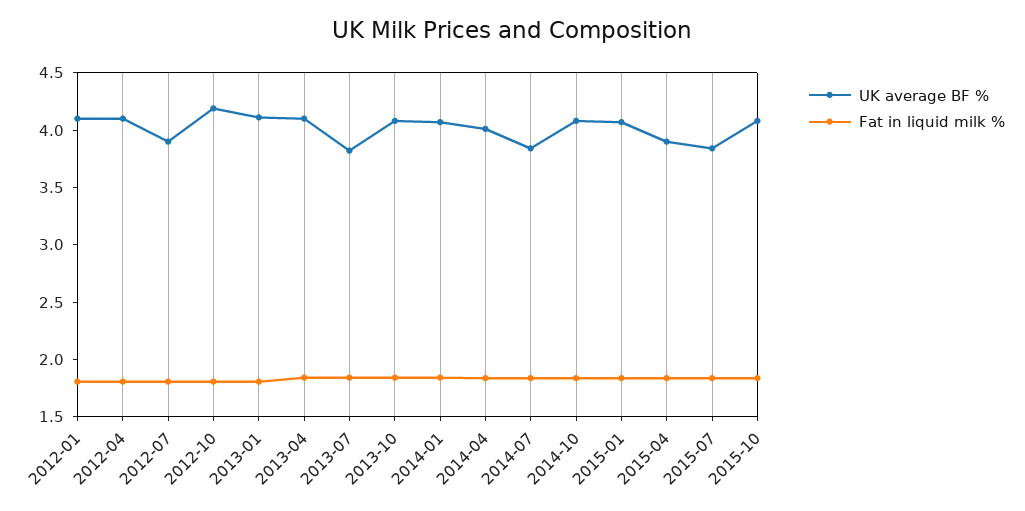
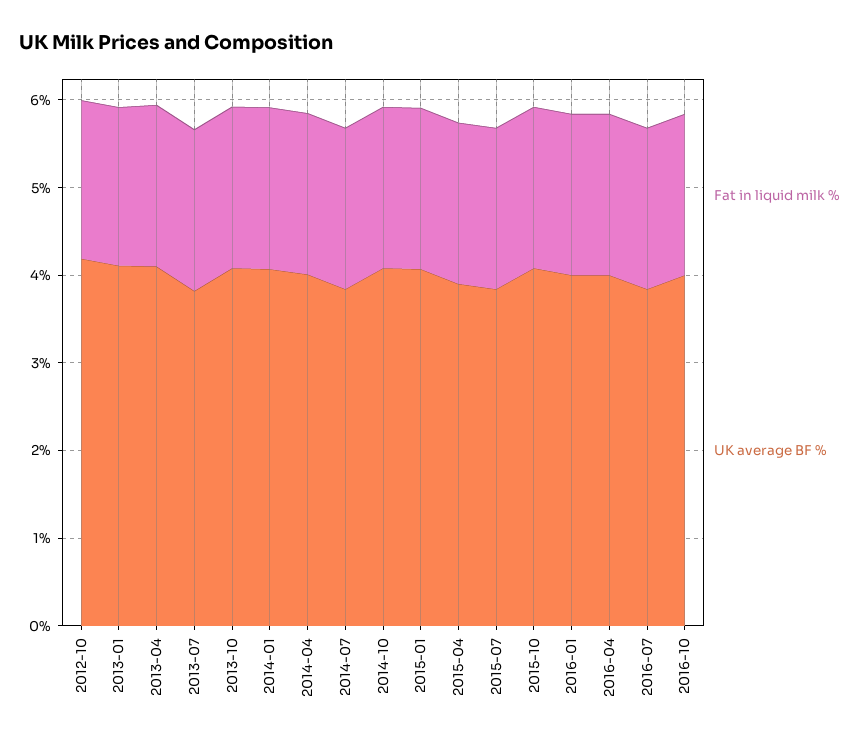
UK average BF %, 2012-01: 4.1 -> none
Fat in liquid milk %, 2012-01: 1.8 -> none
UK average BF %, 2012-04: 4.1 -> none
Fat in liquid milk %, 2012-04: 1.8 -> none
UK average BF %, 2012-07: 3.9 -> none
Fat in liquid milk %, 2012-07: 1.8 -> none
Fat in liquid milk %, 2016-01: none -> 1.8
UK average BF %, 2016-01: none -> 4
Fat in liquid milk %, 2016-04: none -> 1.8
UK average BF %, 2016-04: none -> 4
Fat in liquid milk %, 2016-07: none -> 1.8
UK average BF %, 2016-07: none -> 3.8
Fat in liquid milk %, 2016-10: none -> 1.8
UK average BF %, 2016-10: none -> 4

